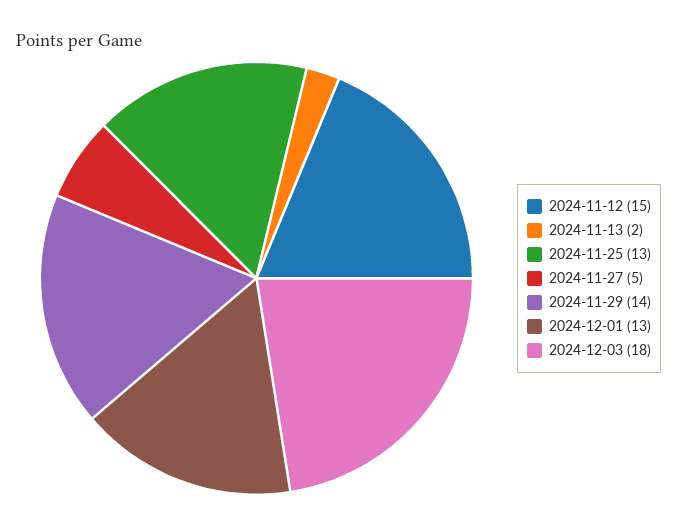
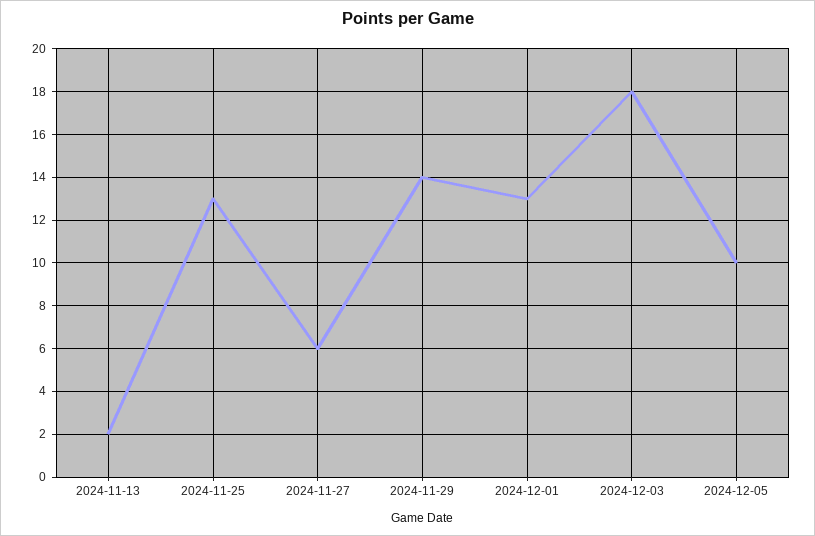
2024-11-12: 15 -> none
2024-11-27: 5 -> 6
2024-12-05: none -> 10

